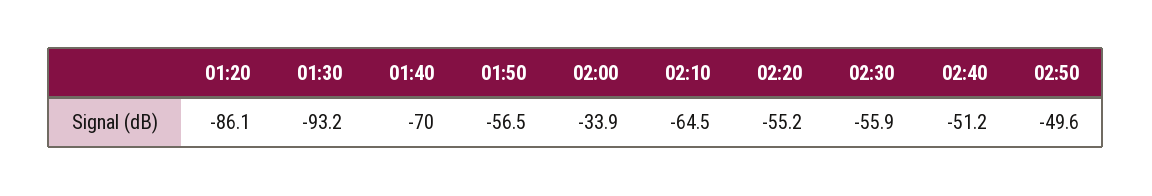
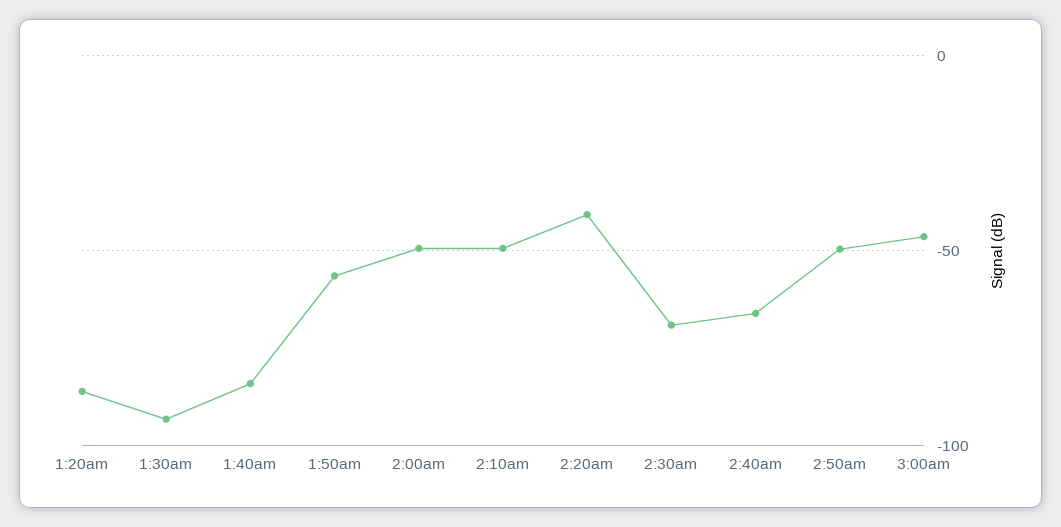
01:40: -70 -> -85
02:00: -33.9 -> -50
02:10: -64.5 -> -50
02:20: -55.2 -> -40
02:30: -55.9 -> -70
02:40: -51.2 -> -65
3:00am: none -> -45

